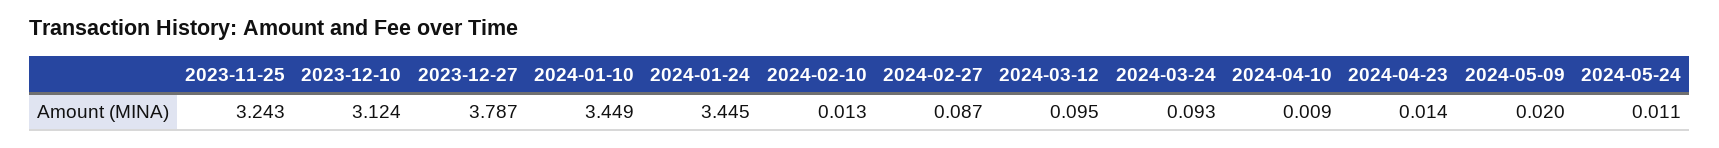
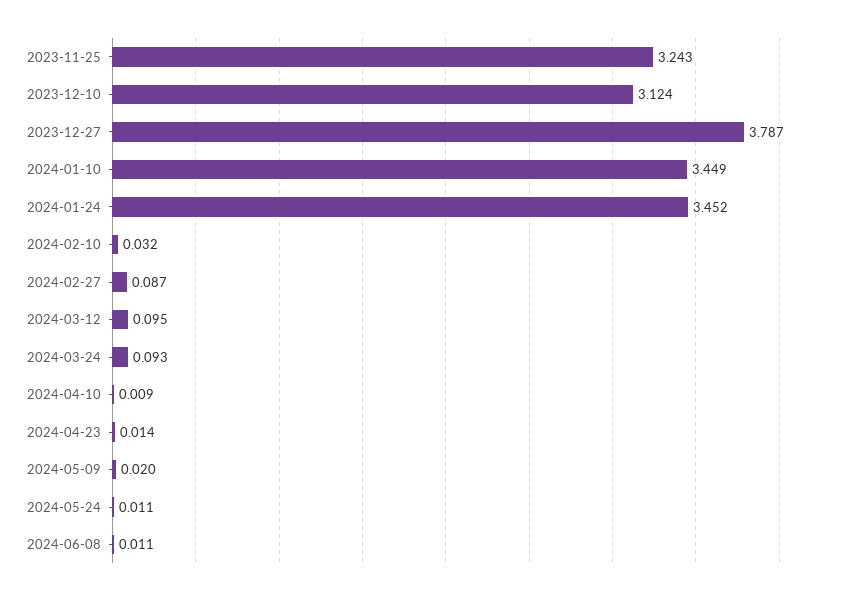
2024-01-24: 3.445 -> 3.452
2024-02-10: 0.013 -> 0.032
2024-06-08: none -> 0.011

